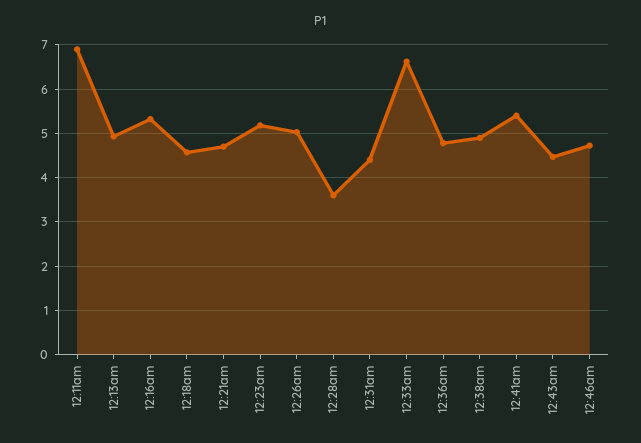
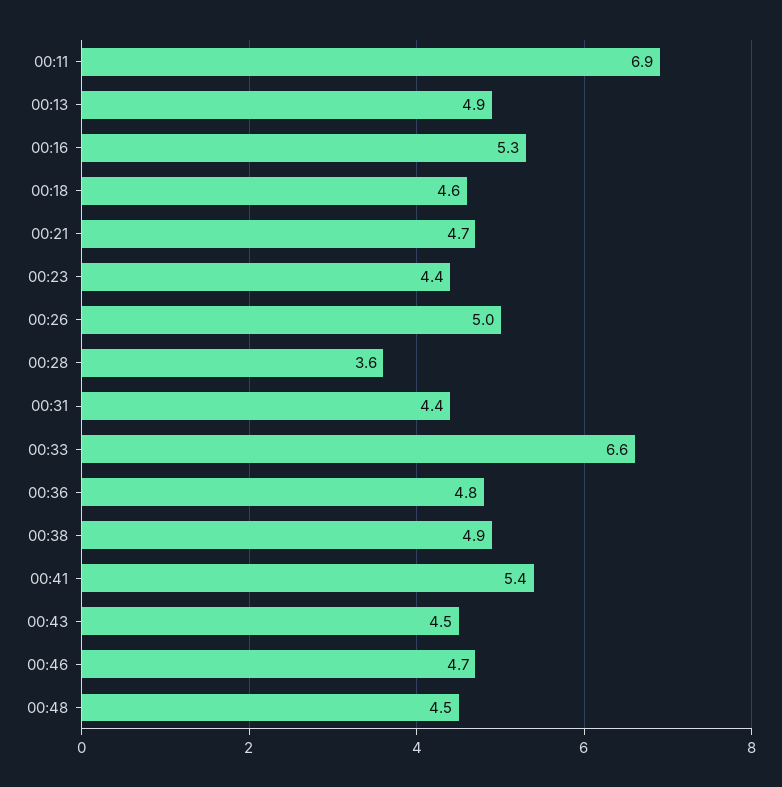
12:23am: 5.2 -> 4.4
00:48: none -> 4.5

